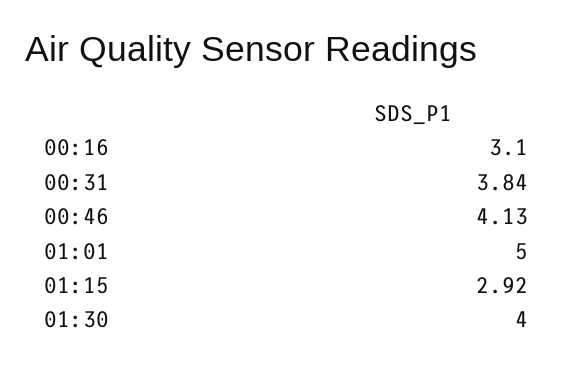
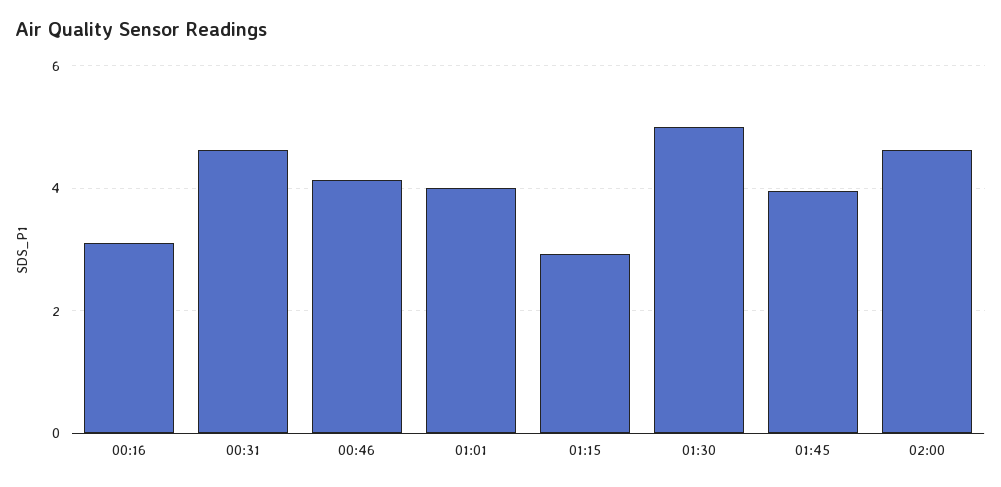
00:31: 3.84 -> 4.6
01:01: 5 -> 4
01:30: 4 -> 5
01:45: none -> 4
02:00: none -> 4.6

